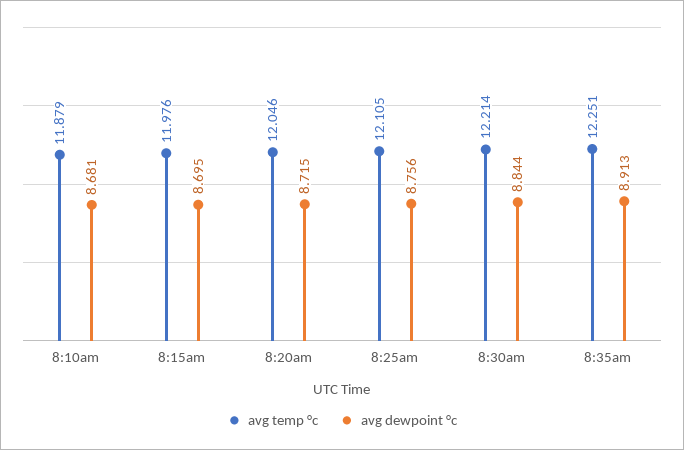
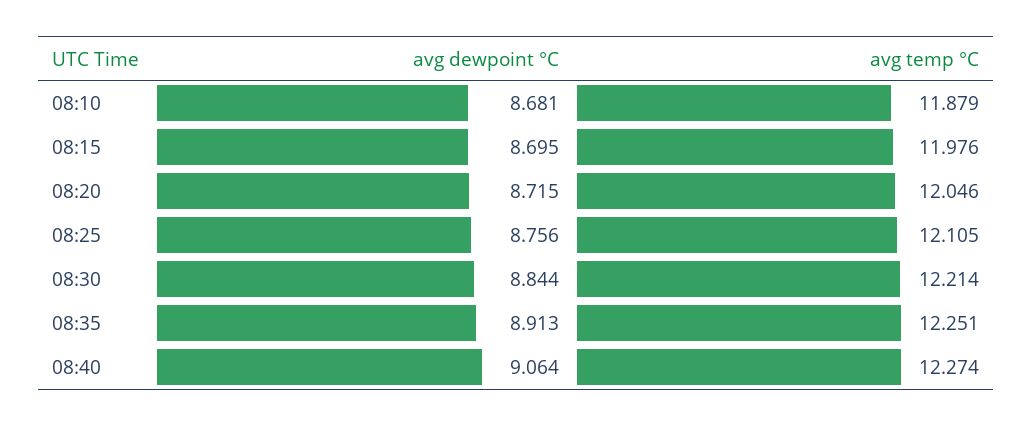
avg dewpoint °c, 08:40: none -> 9.064
avg temp °c, 08:40: none -> 12.274

